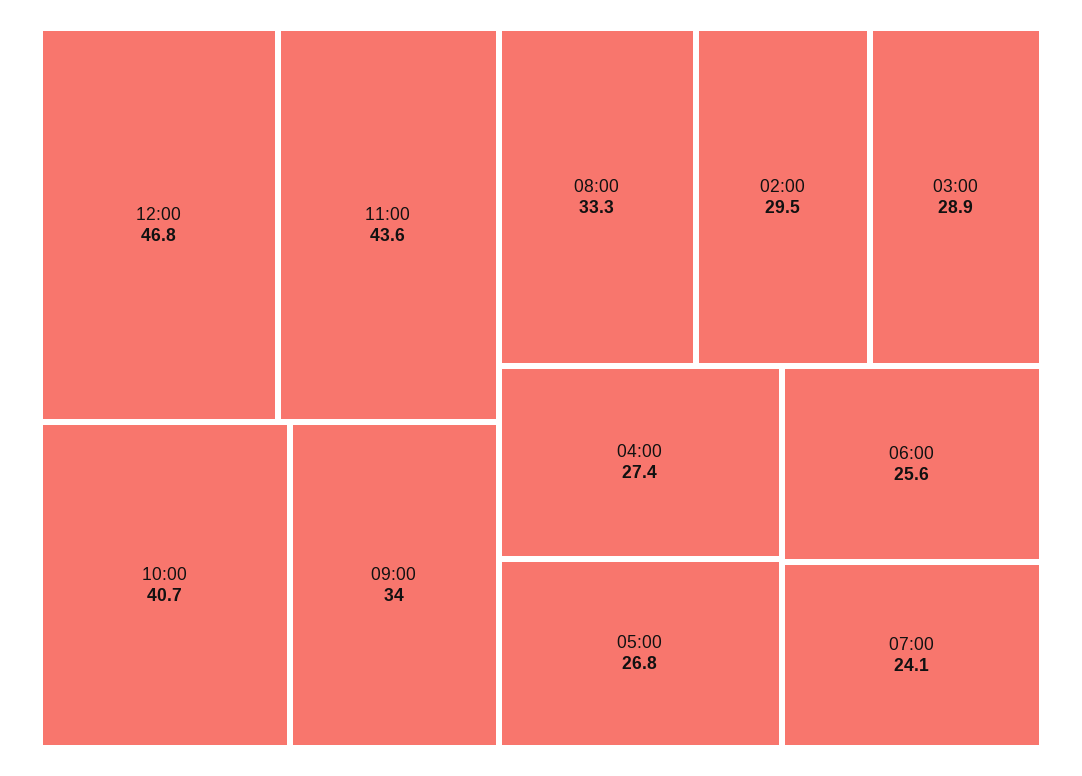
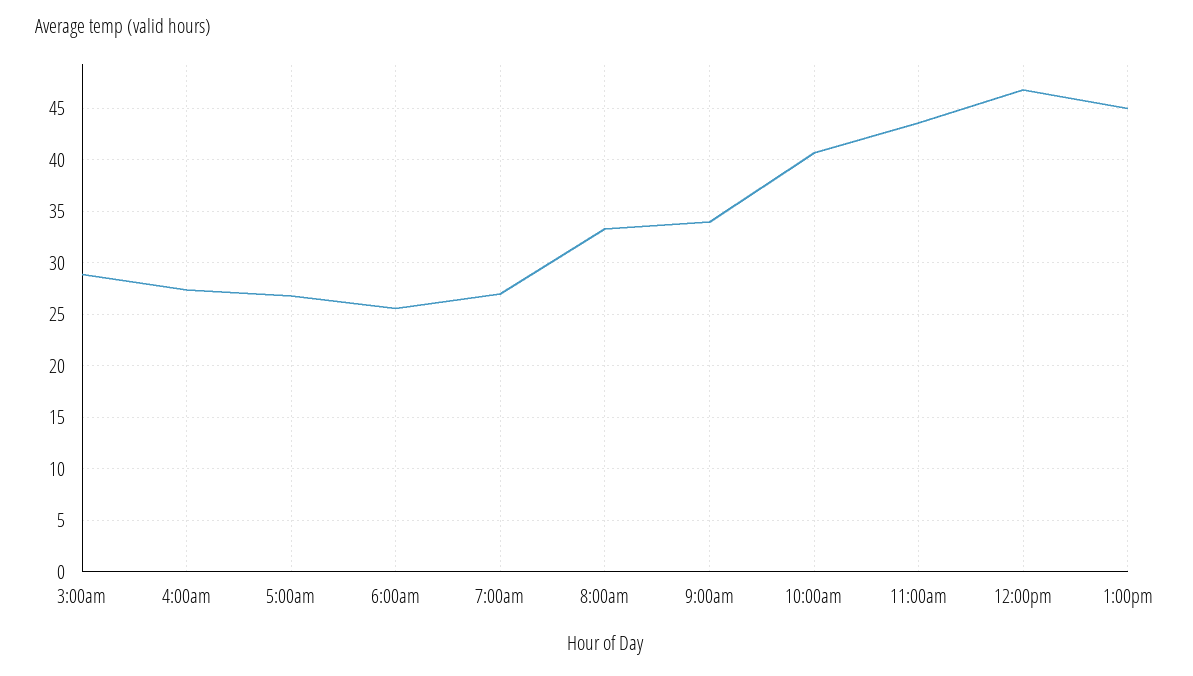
02:00: 29.5 -> none
07:00: 24.1 -> 27
1:00pm: none -> 45

